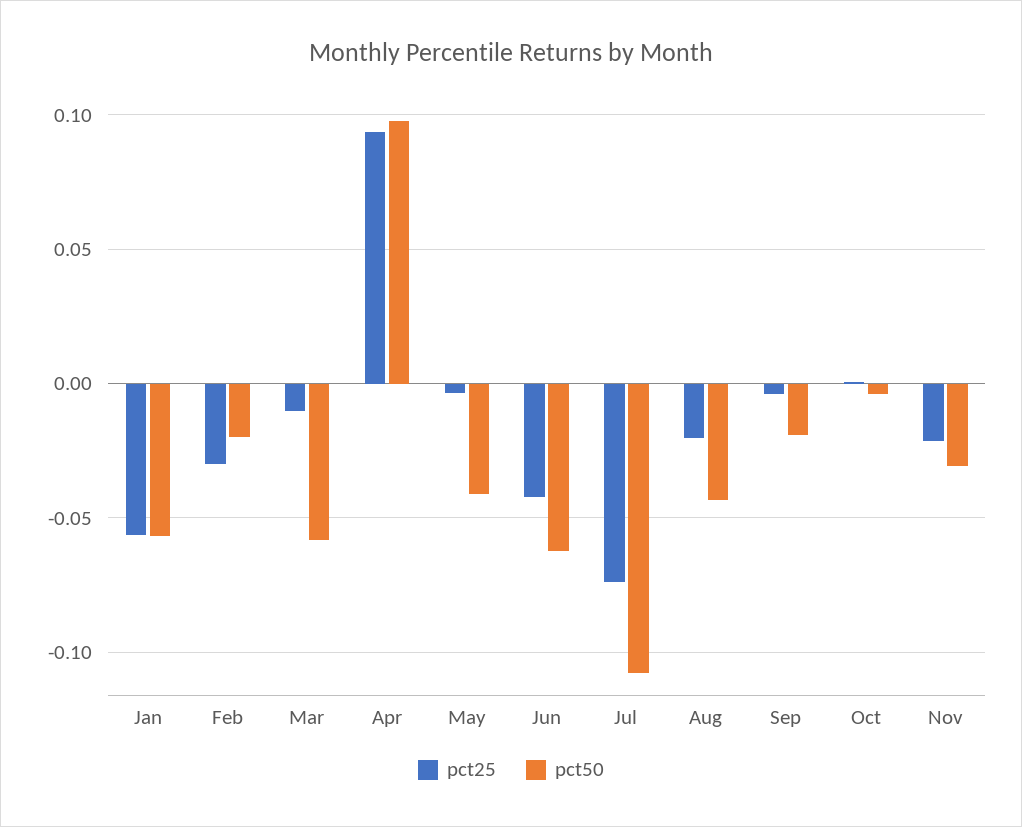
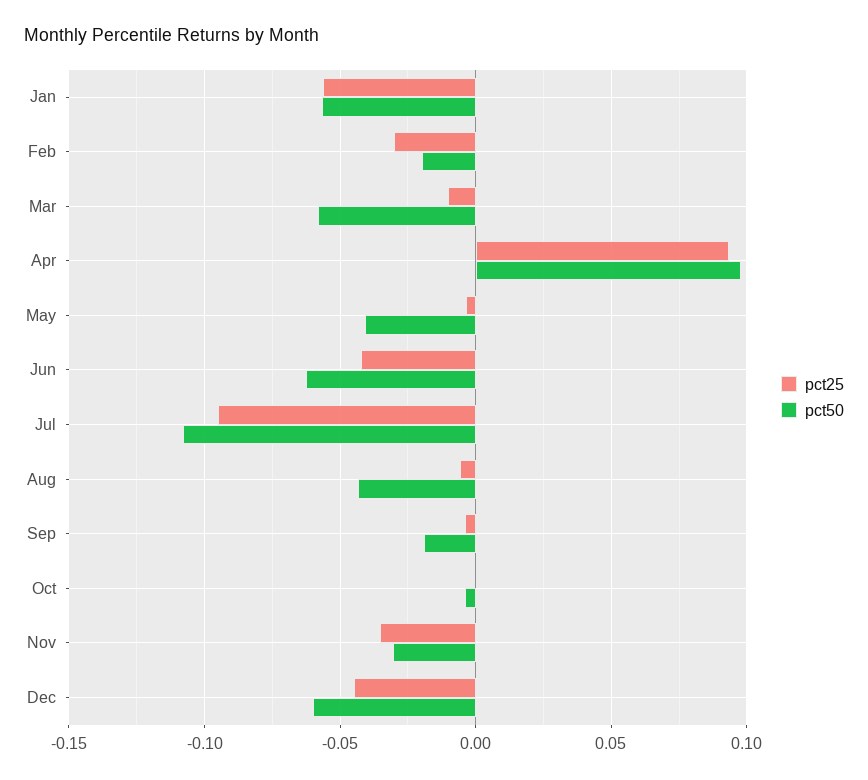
pct25, Jul: -0.075 -> -0.095
pct25, Aug: -0.02 -> -0.005
pct25, Nov: -0.02 -> -0.035
pct25, Dec: none -> -0.045
pct50, Dec: none -> -0.06

